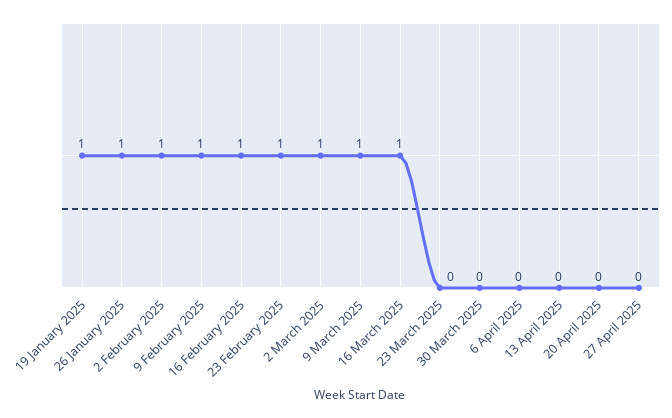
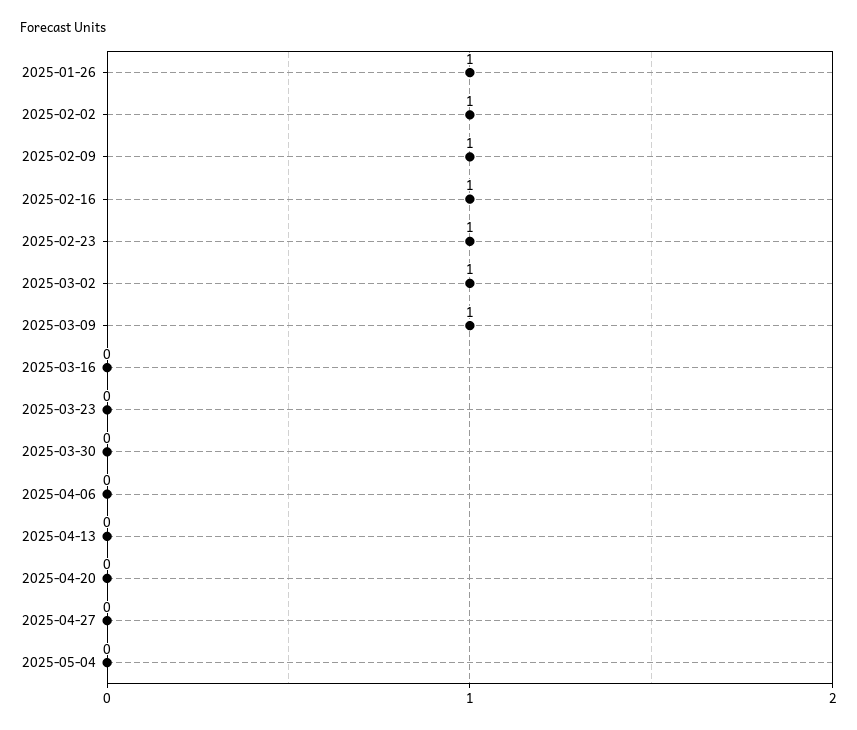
19 January 2025: 1 -> none
16 March 2025: 1 -> 0
2025-05-04: none -> 0

